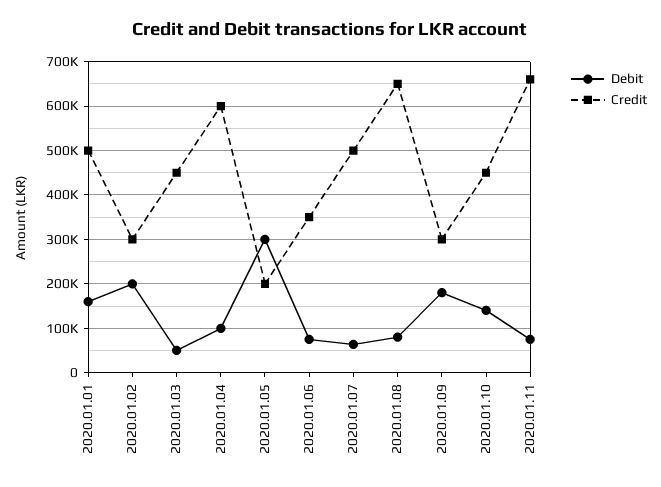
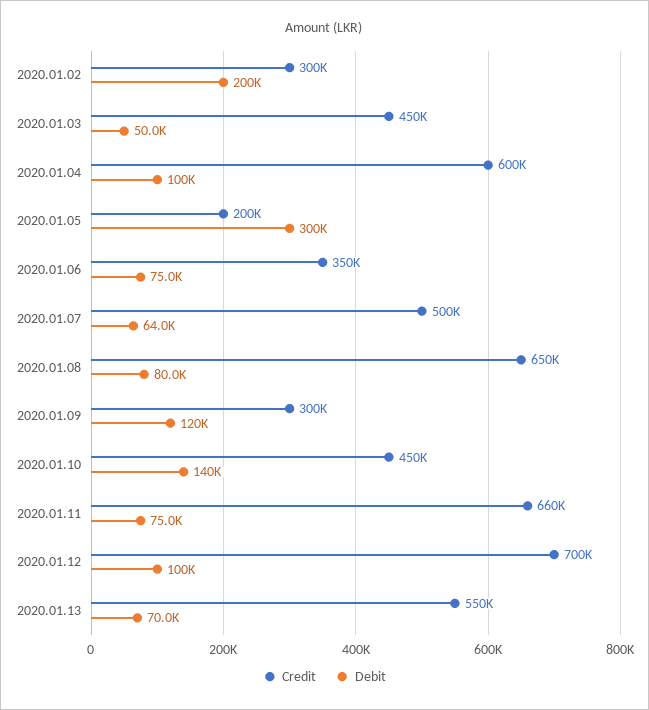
Debit, 2020.01.01: 160000 -> none
Credit, 2020.01.01: 500000 -> none
Debit, 2020.01.09: 180000 -> 120000
Credit, 2020.01.12: none -> 700000
Debit, 2020.01.12: none -> 100000
Credit, 2020.01.13: none -> 550000
Debit, 2020.01.13: none -> 70000

